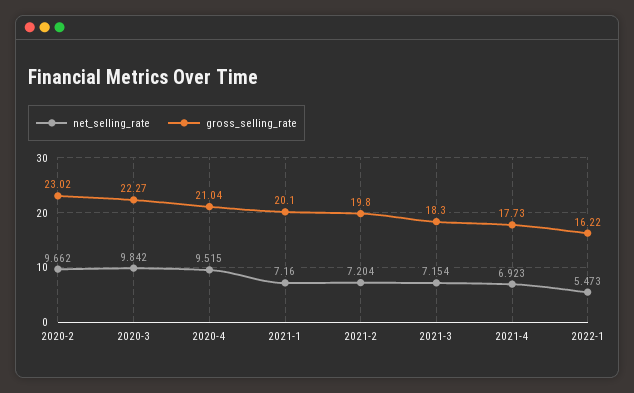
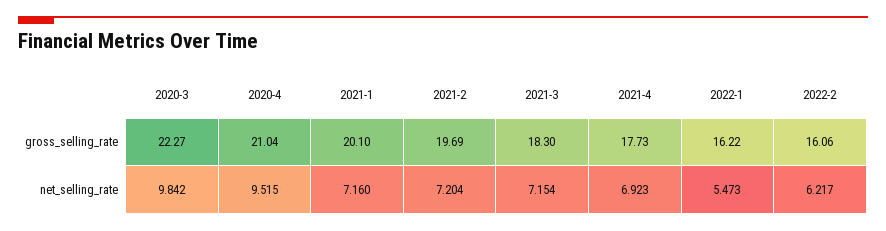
net_selling_rate, 2020-2: 9.662 -> none
gross_selling_rate, 2020-2: 23.02 -> none
gross_selling_rate, 2021-2: 19.8 -> 19.69
gross_selling_rate, 2022-2: none -> 16.06
net_selling_rate, 2022-2: none -> 6.217

